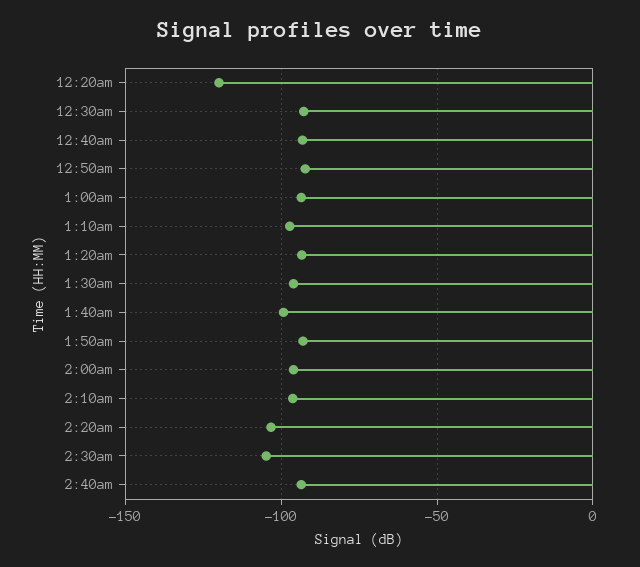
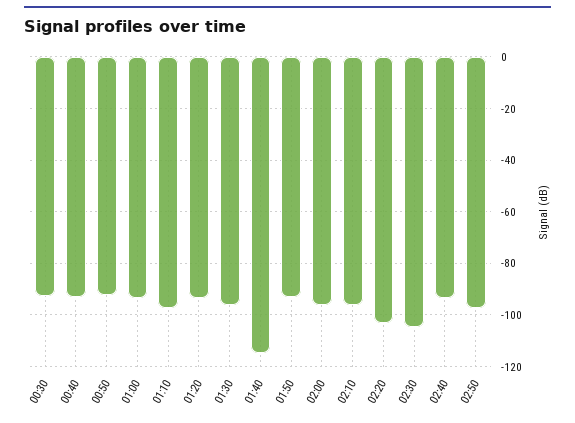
12:20am: -120 -> none
1:40am: -100 -> -115
02:50: none -> -97.5

